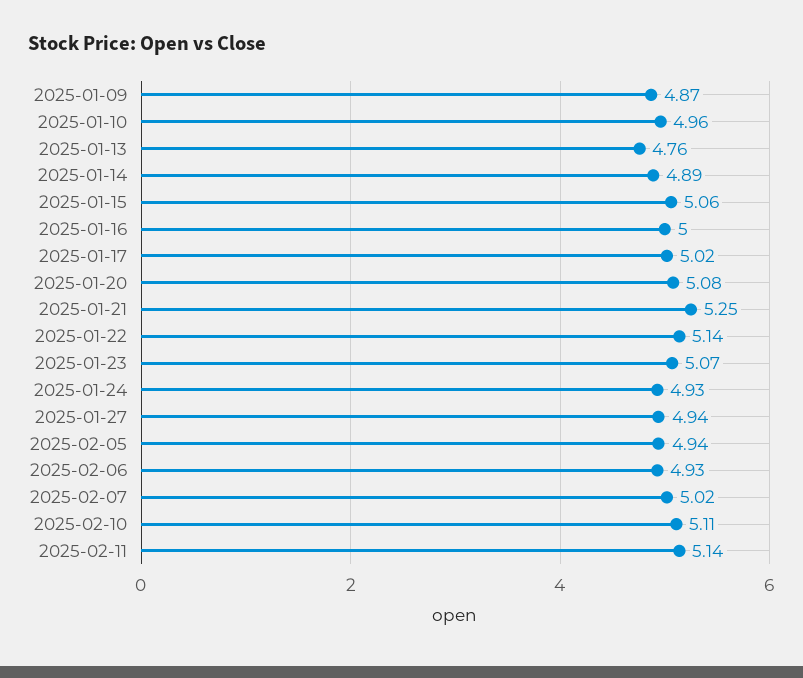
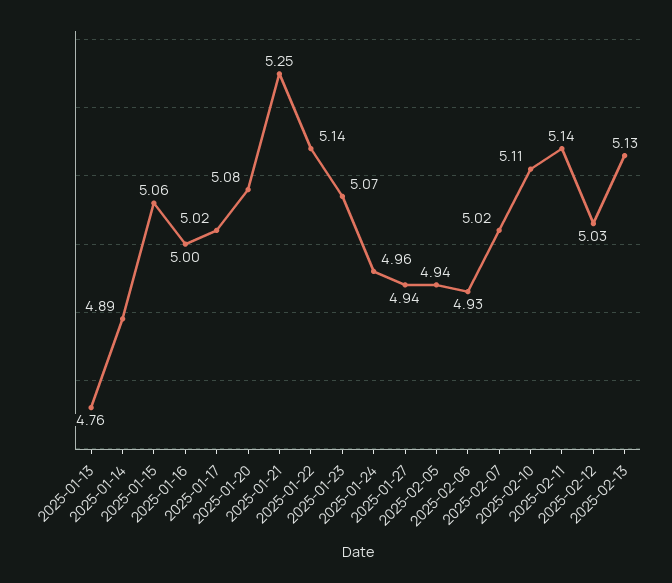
2025-01-09: 4.87 -> none
2025-01-10: 4.96 -> none
2025-01-24: 4.93 -> 4.96
2025-02-12: none -> 5.03
2025-02-13: none -> 5.13

